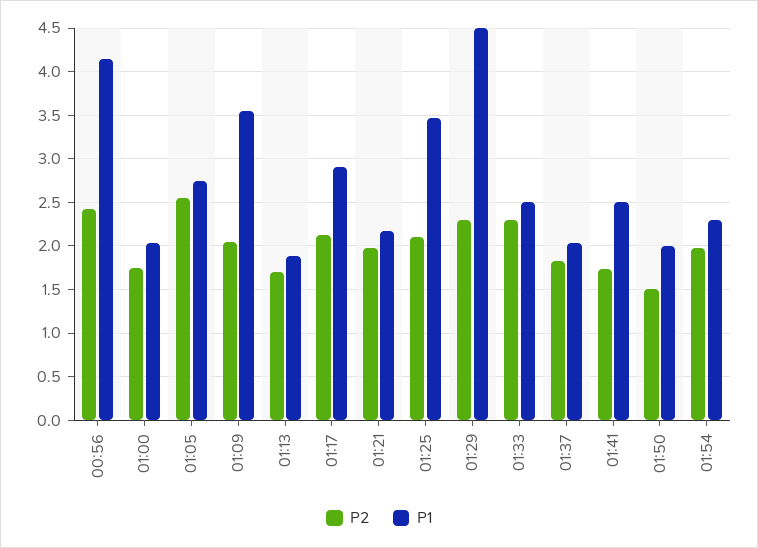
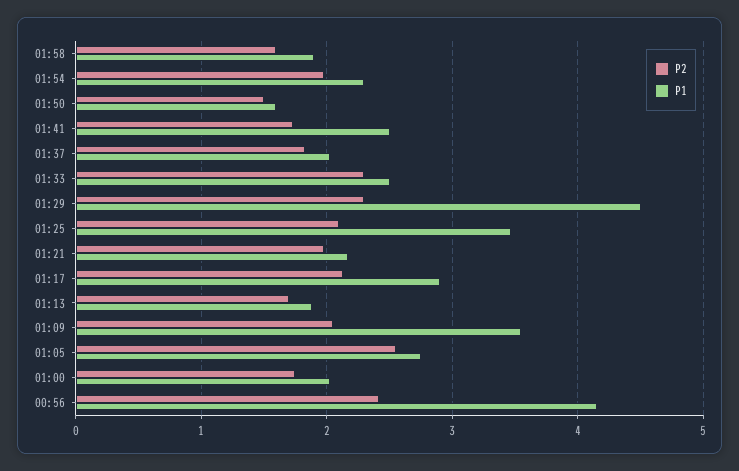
P1, 01:50: 2 -> 1.6
P2, 01:58: none -> 1.6
P1, 01:58: none -> 1.9

